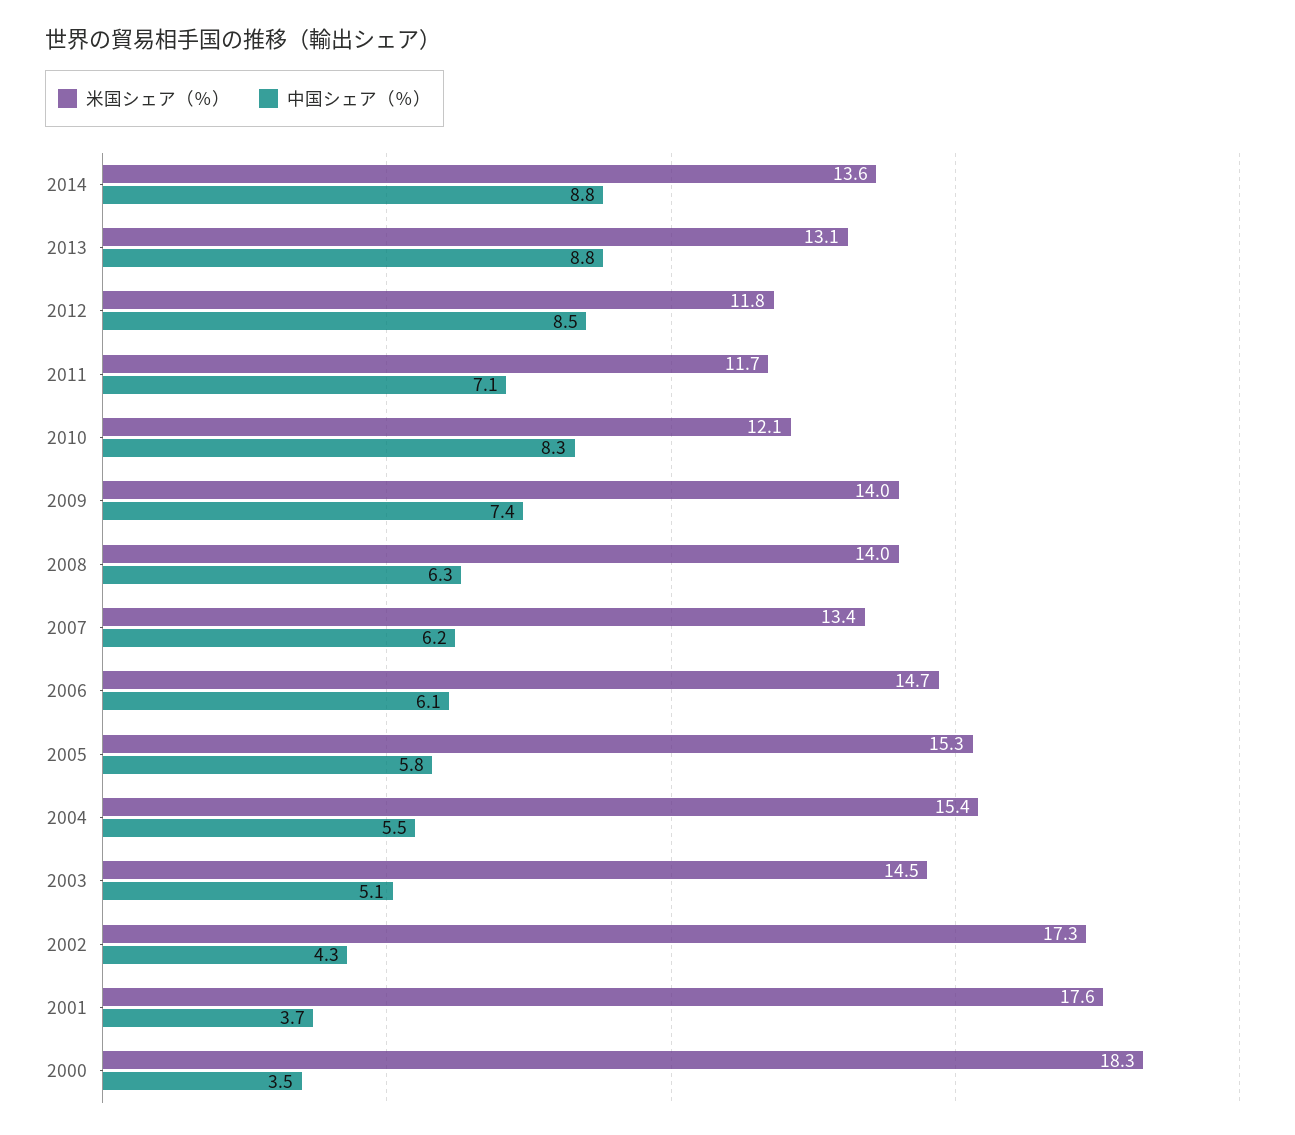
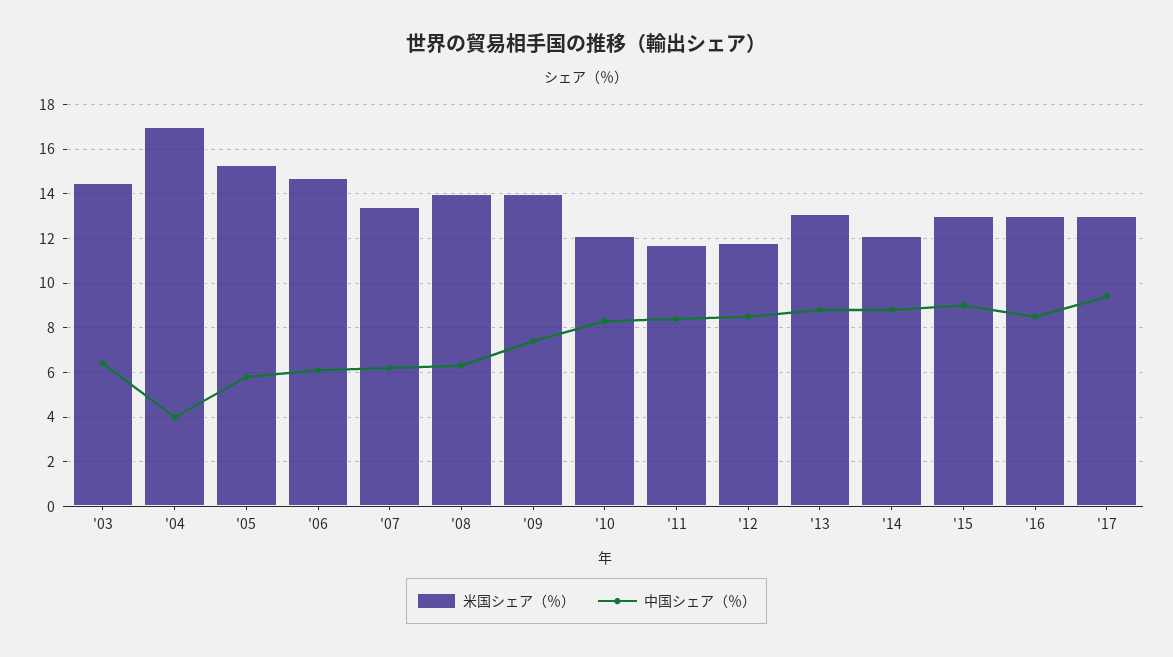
米国シェア（％）, 2014: 13.6 -> 12
中国シェア（％）, 2011: 7.1 -> 8.5
米国シェア（％）, 2004: 15.4 -> 17
中国シェア（％）, 2004: 5.5 -> 4
中国シェア（％）, 2003: 5.1 -> 6.5
米国シェア（％）, 2002: 17.3 -> none
中国シェア（％）, 2002: 4.3 -> none
米国シェア（％）, 2001: 17.6 -> none
中国シェア（％）, 2001: 3.7 -> none
米国シェア（％）, 2000: 18.3 -> none
中国シェア（％）, 2000: 3.5 -> none
米国シェア（％）, '15: none -> 13
中国シェア（％）, '15: none -> 9
米国シェア（％）, '16: none -> 13
中国シェア（％）, '16: none -> 8.5
米国シェア（％）, '17: none -> 13
中国シェア（％）, '17: none -> 9.5

